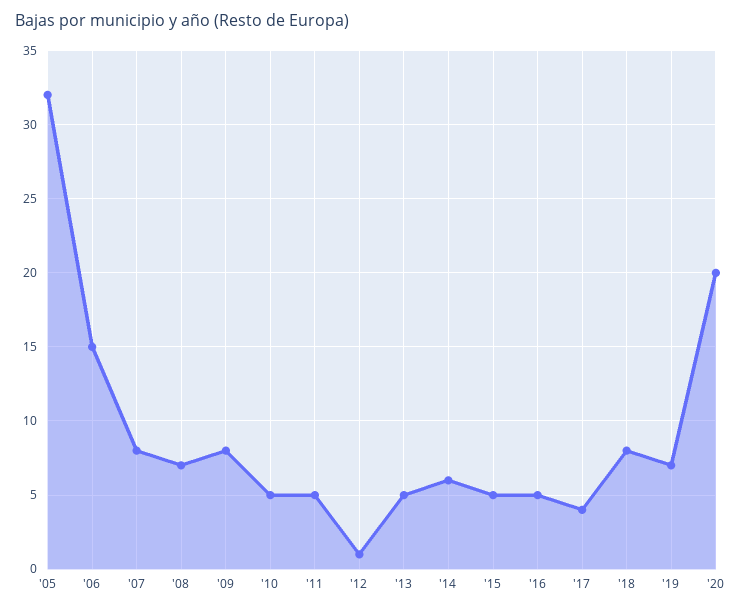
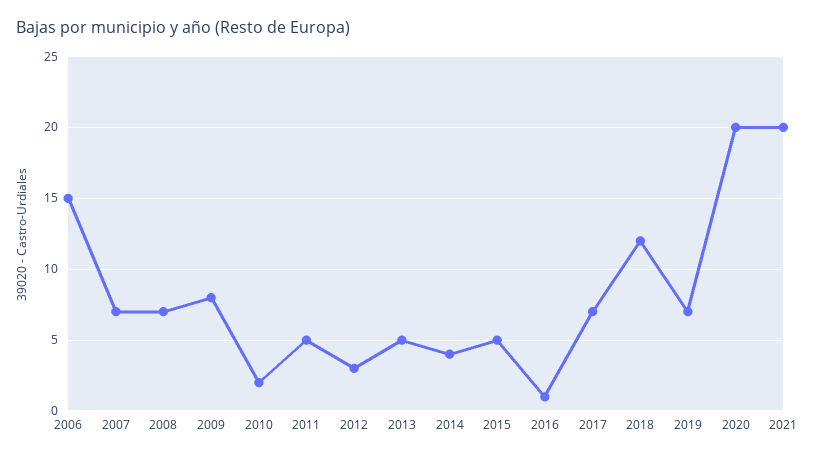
'05: 32 -> none
'07: 8 -> 7
'10: 5 -> 2
'12: 1 -> 3
'14: 6 -> 4
'16: 5 -> 1
'17: 4 -> 7
'18: 8 -> 12
2021: none -> 20

